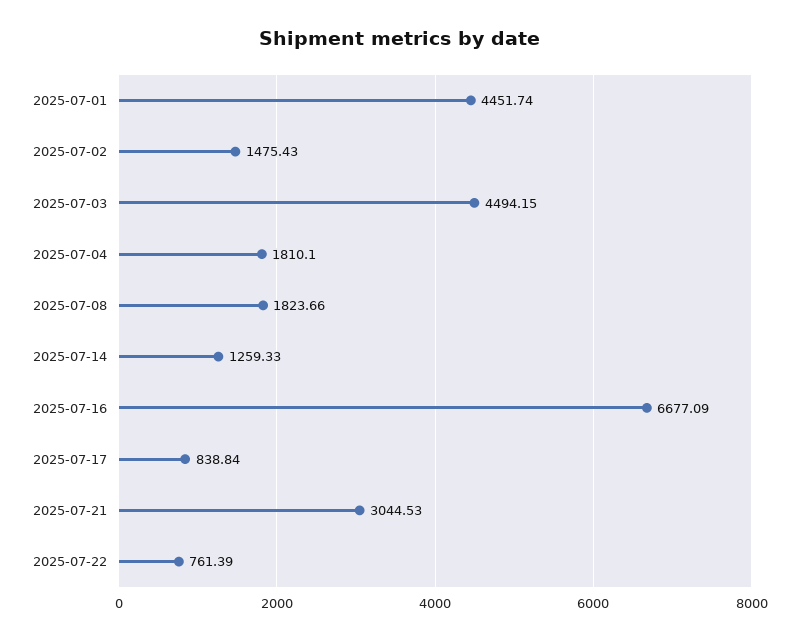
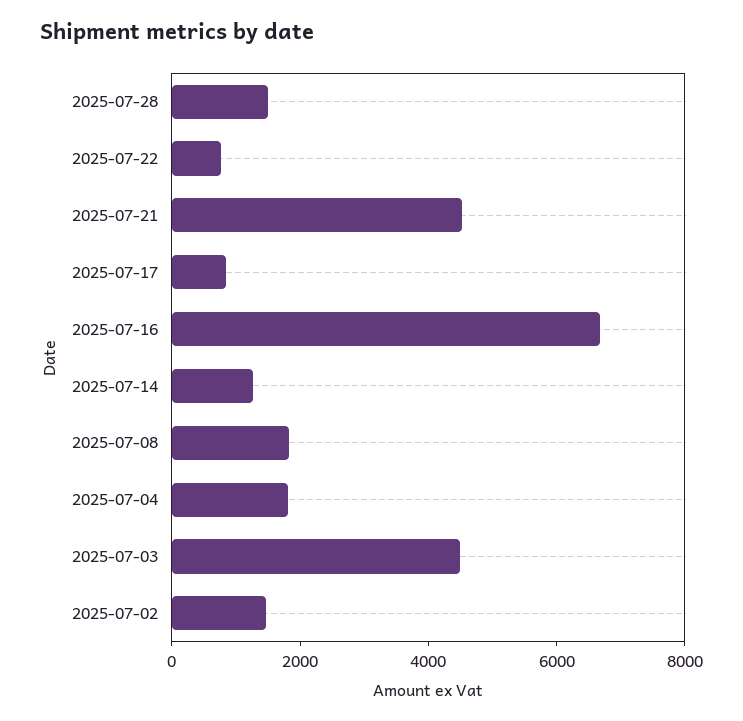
2025-07-01: 4451.74 -> none
2025-07-21: 3044.53 -> 4500
2025-07-28: none -> 1500

